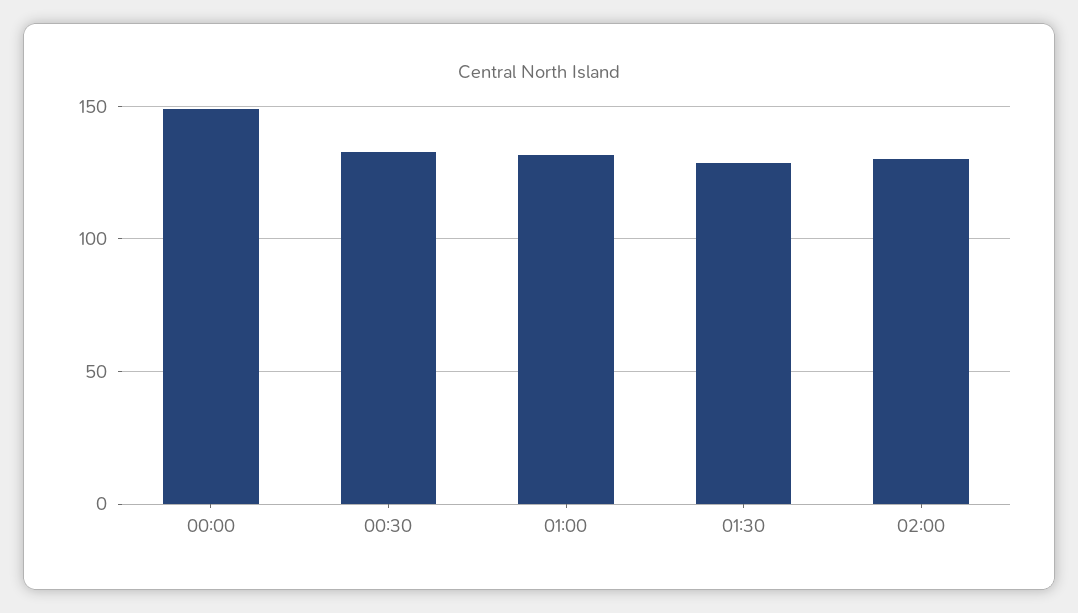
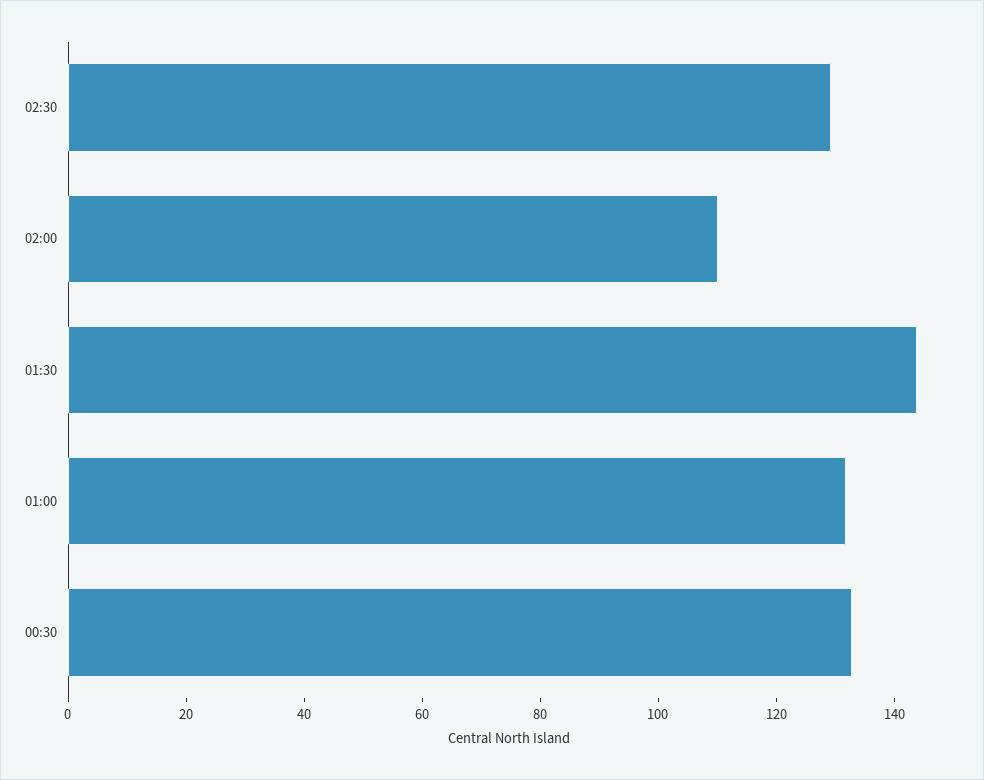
00:00: 150 -> none
01:30: 130 -> 145
02:00: 130 -> 110
02:30: none -> 130

